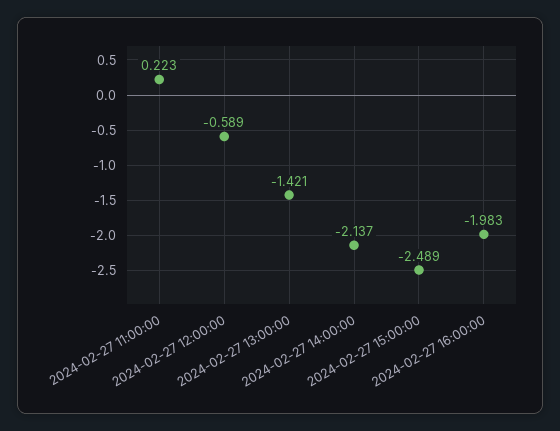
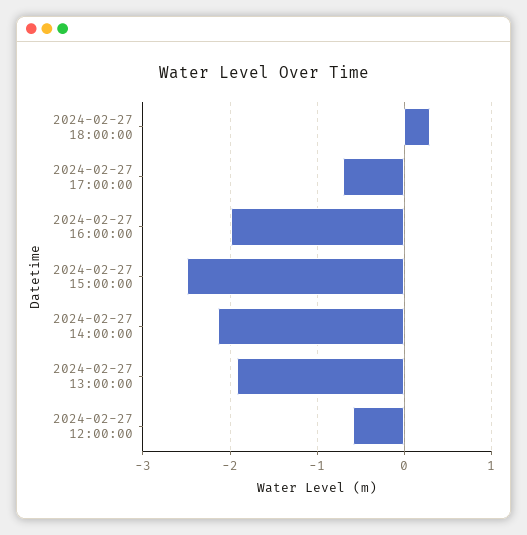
2024-02-27 11:00:00: 0.223 -> none
2024-02-27 13:00:00: -1.421 -> -1.9
2024-02-27 18:00:00: none -> 0.3
2024-02-27 17:00:00: none -> -0.7

